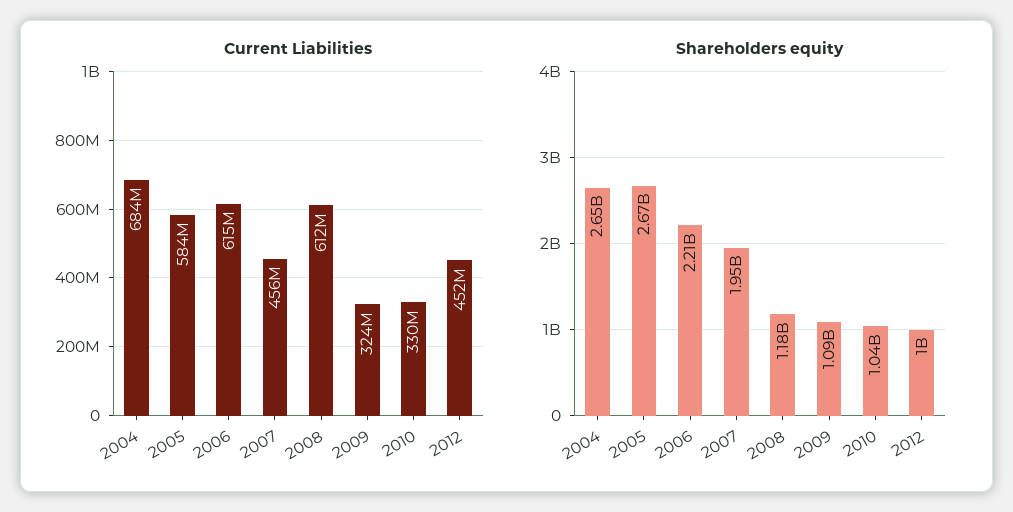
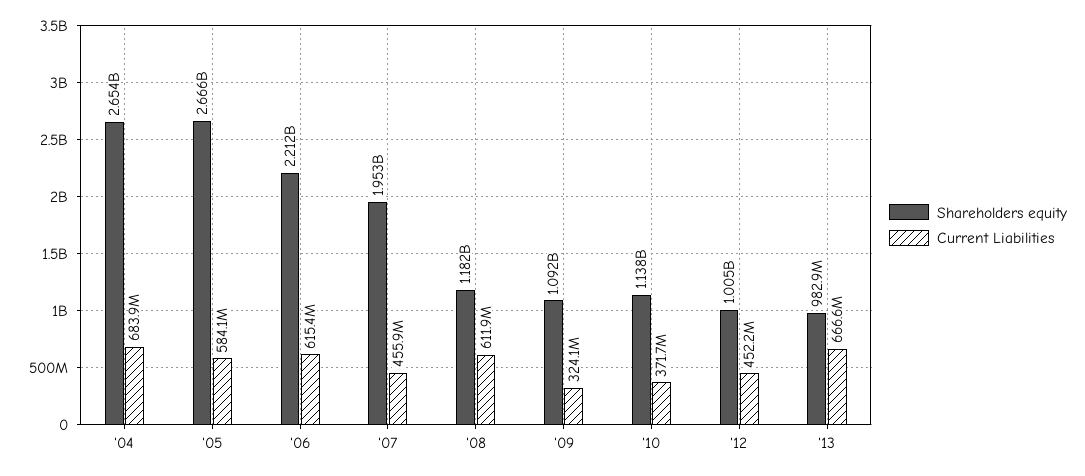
Current Liabilities, 2010: 330000000 -> 371700000
Shareholders equity, 2010: 1040000000 -> 1138000000
Shareholders equity, '13: none -> 982900000
Current Liabilities, '13: none -> 666600000

